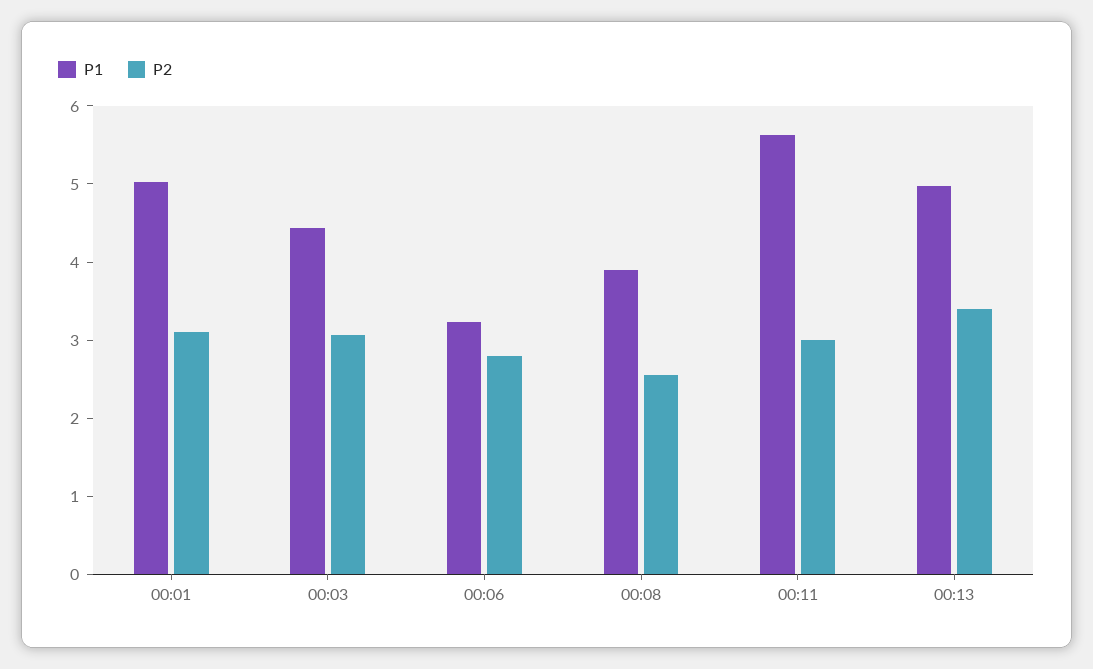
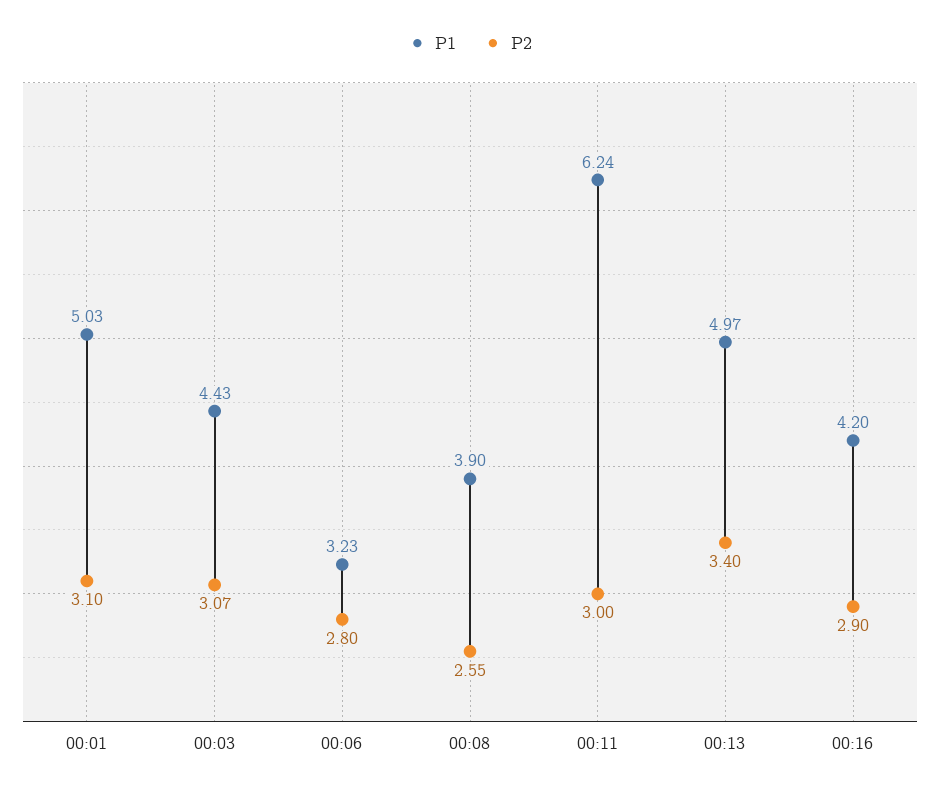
P1, 00:11: 5.6 -> 6.24
P1, 00:16: none -> 4.2
P2, 00:16: none -> 2.9

